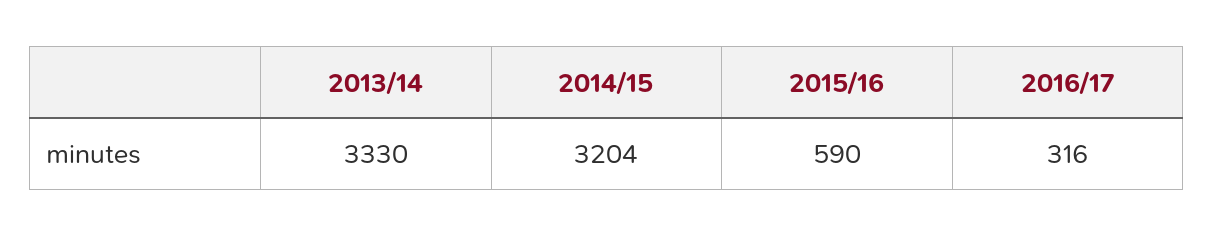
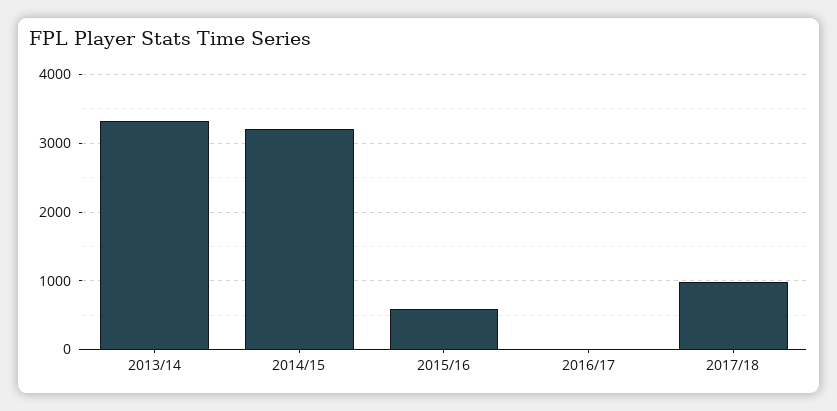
2016/17: 316 -> 0
2017/18: none -> 1000

